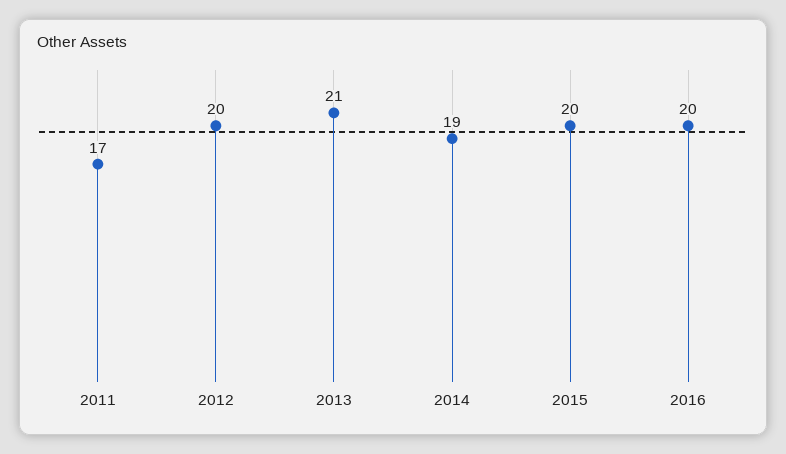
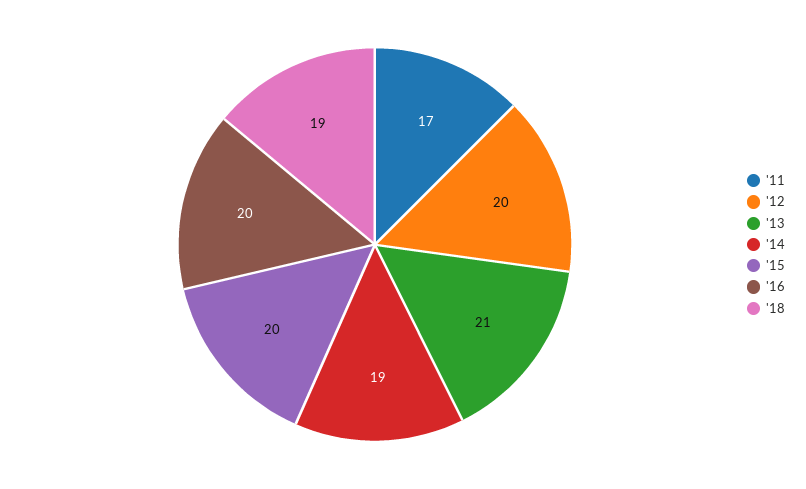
'18: none -> 19

